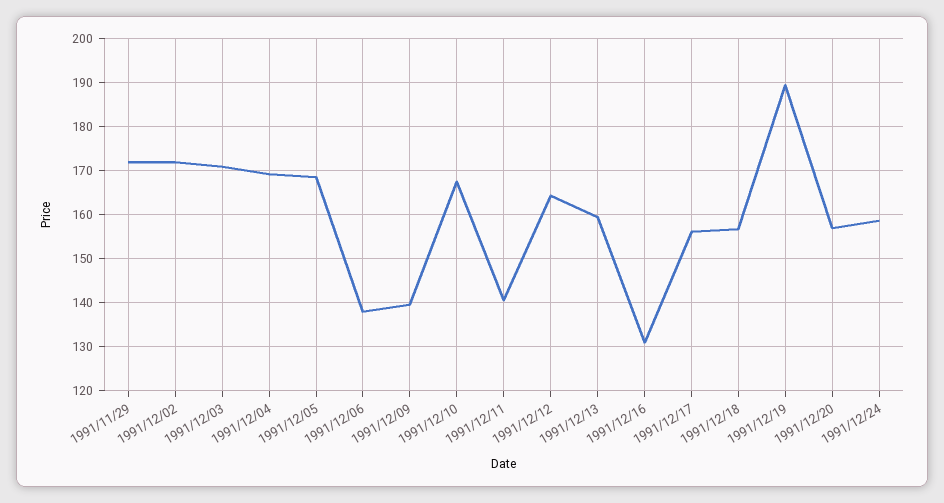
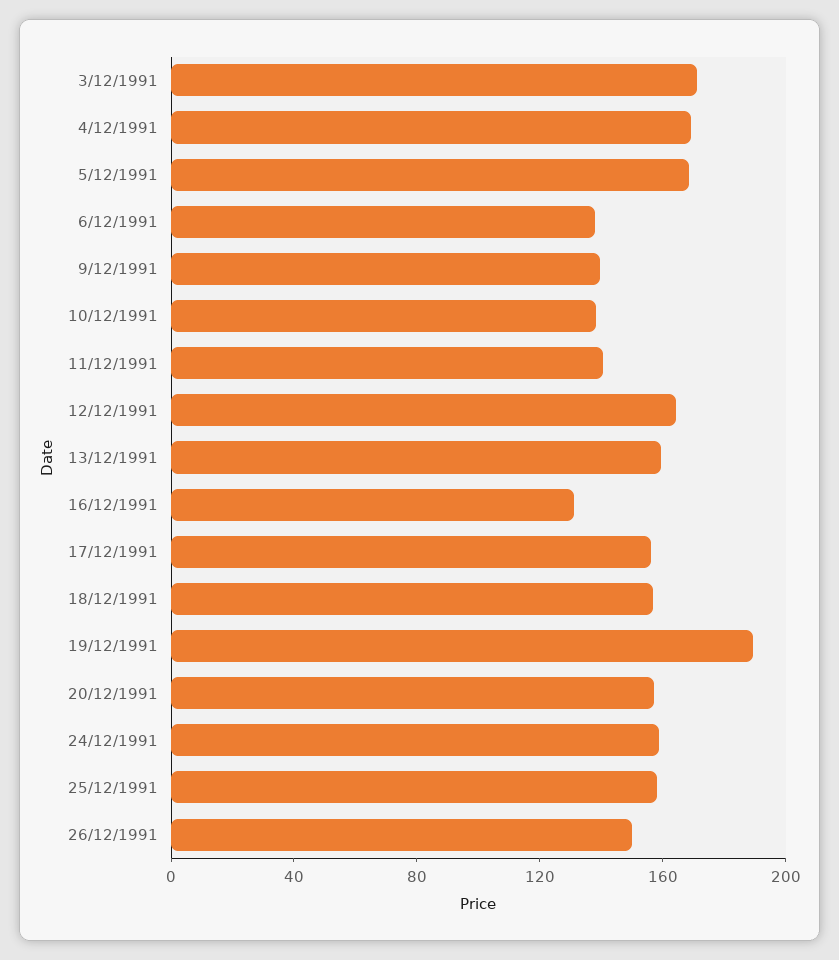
1991/11/29: 172 -> none
1991/12/02: 172 -> none
1991/12/10: 168 -> 140
25/12/1991: none -> 160
26/12/1991: none -> 150

